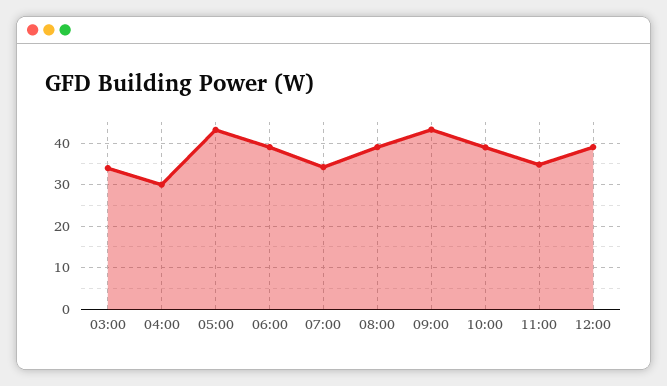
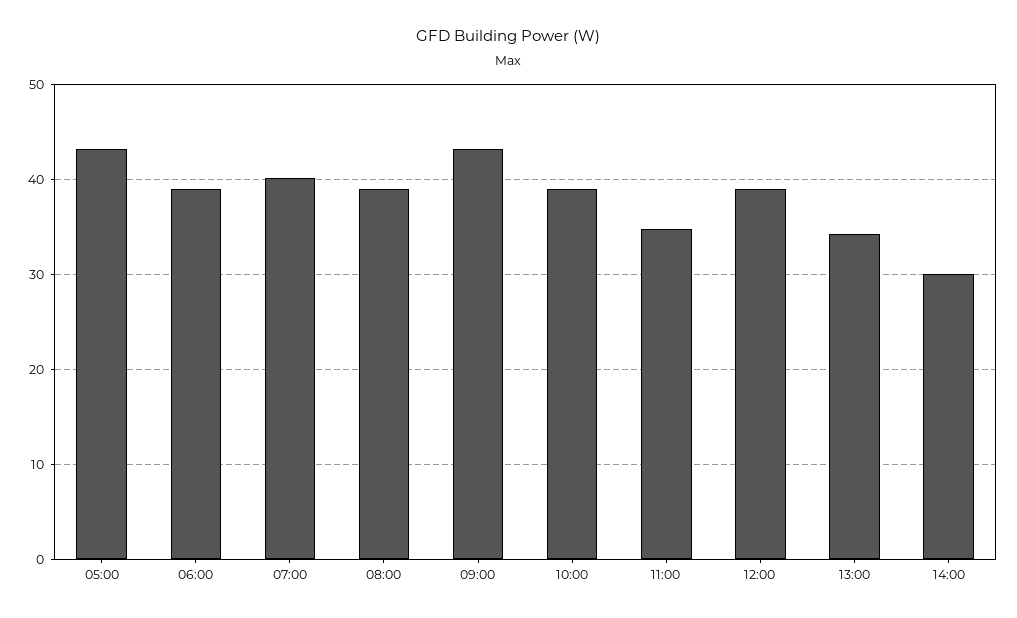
03:00: 34 -> none
04:00: 30 -> none
07:00: 34 -> 40
13:00: none -> 34
14:00: none -> 30

